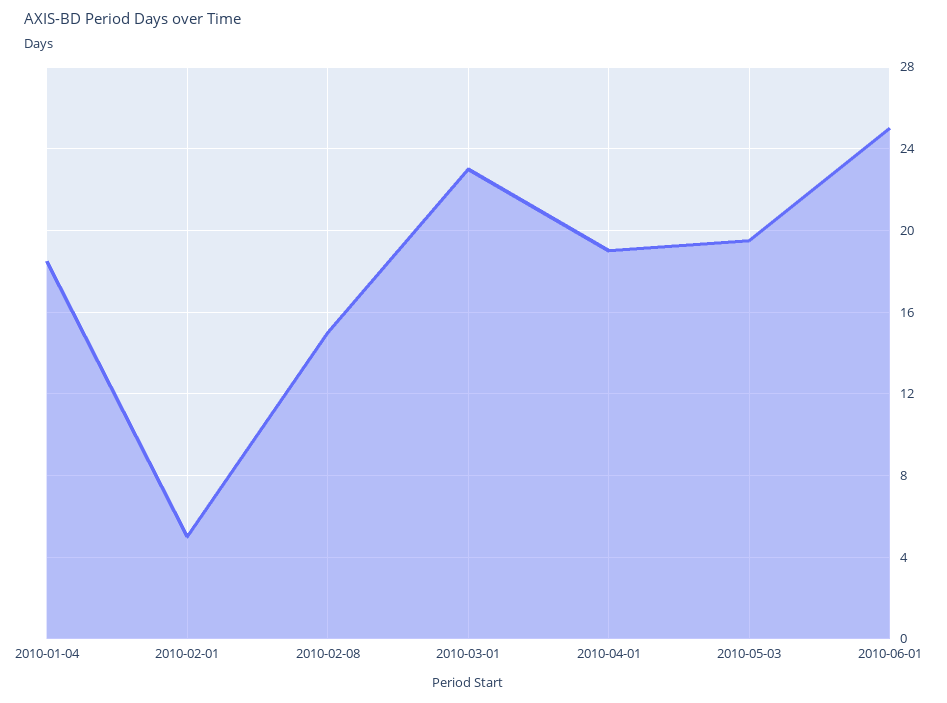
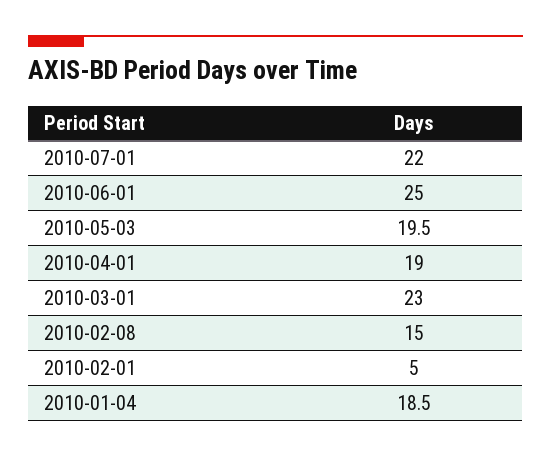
2010-07-01: none -> 22

